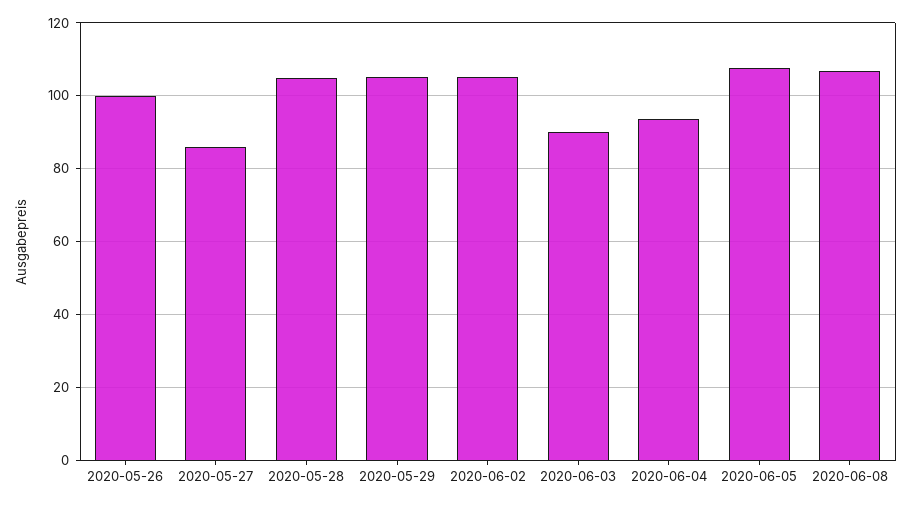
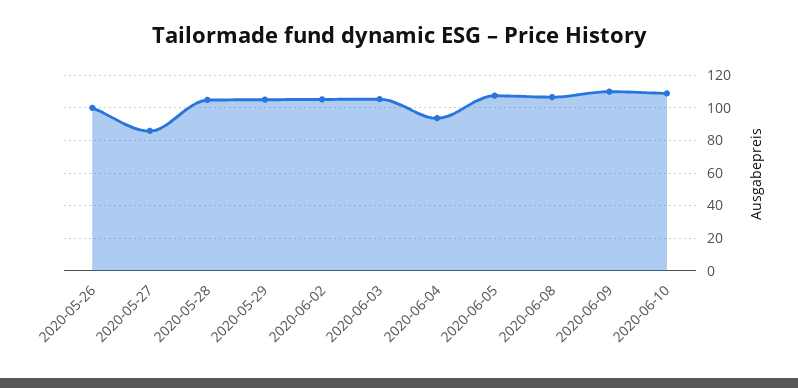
2020-06-03: 90 -> 105
2020-06-09: none -> 110
2020-06-10: none -> 110

